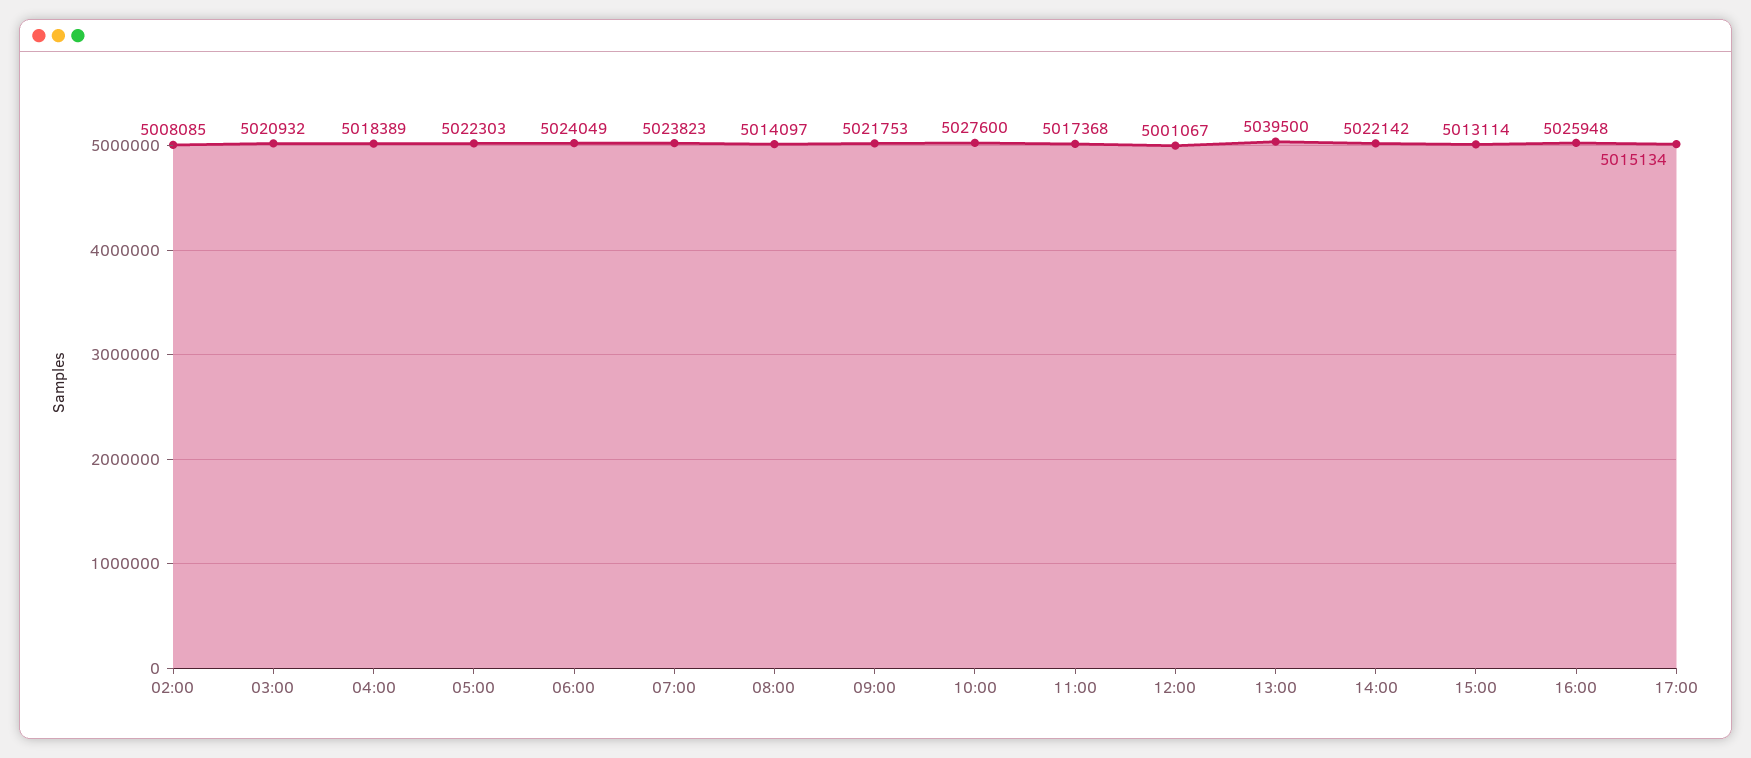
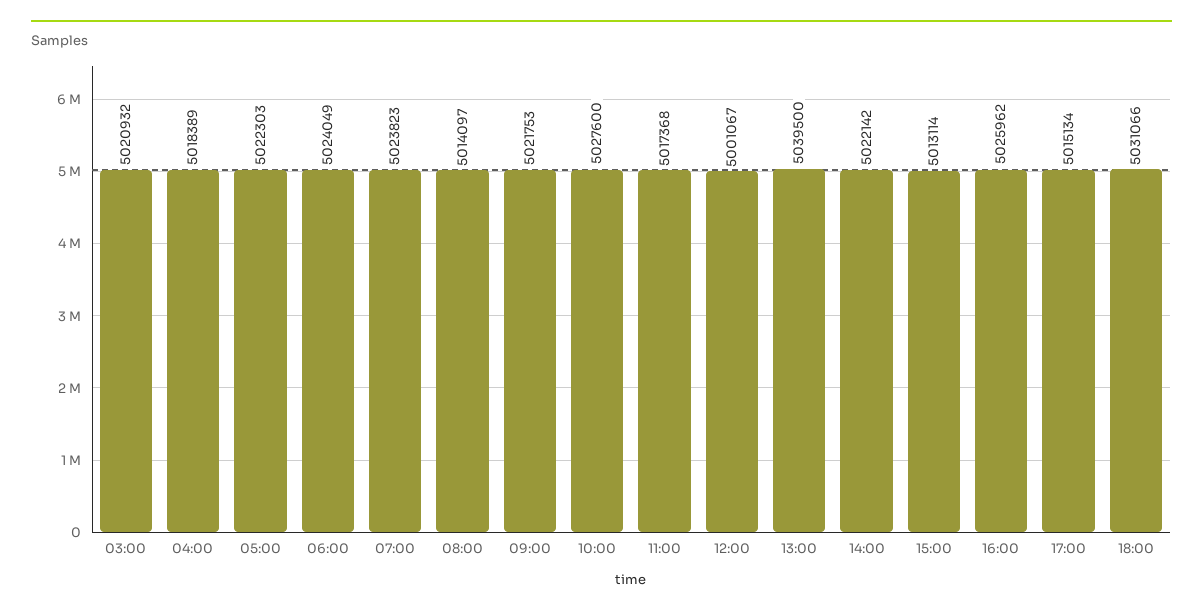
02:00: 5008085 -> none
16:00: 5025948 -> 5025962
18:00: none -> 5031066

